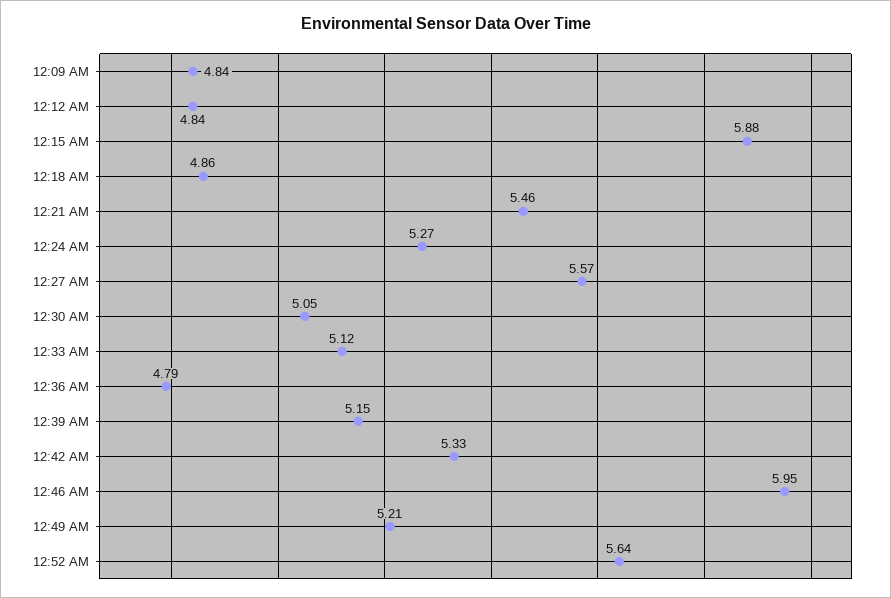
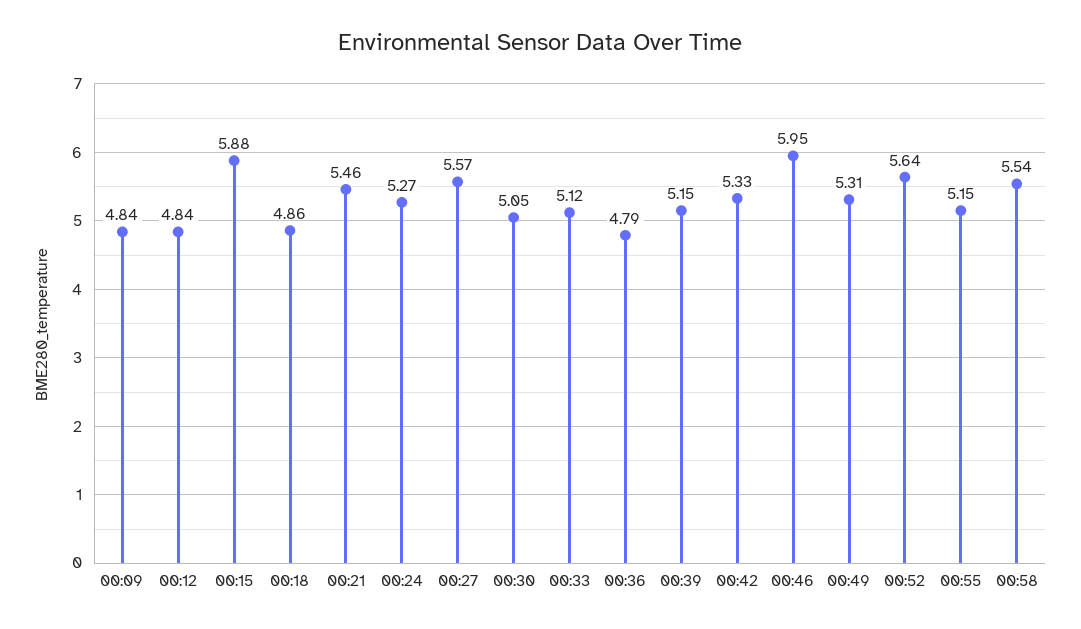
12:49 AM: 5.21 -> 5.31
00:55: none -> 5.15
00:58: none -> 5.54

